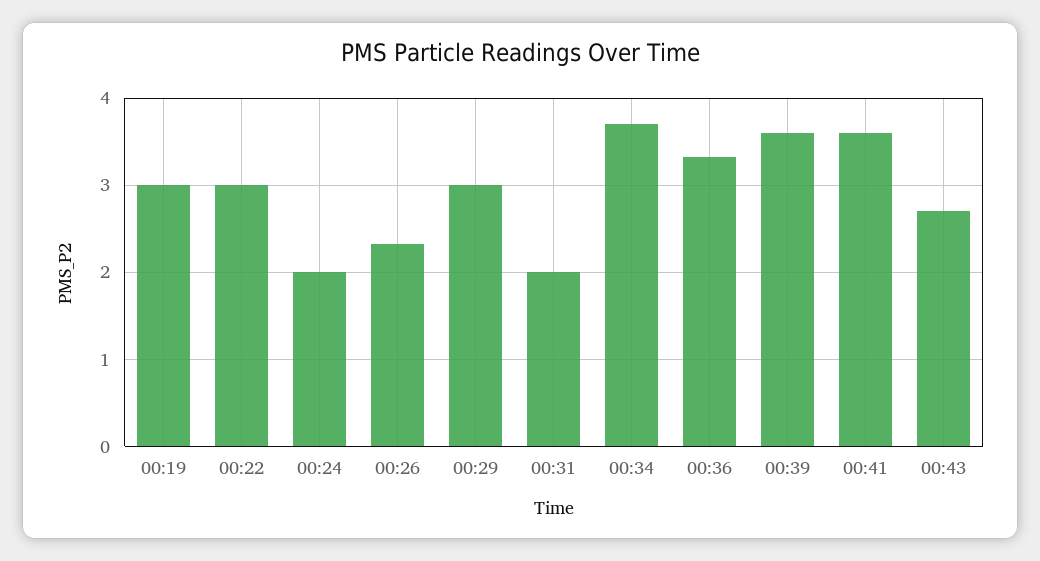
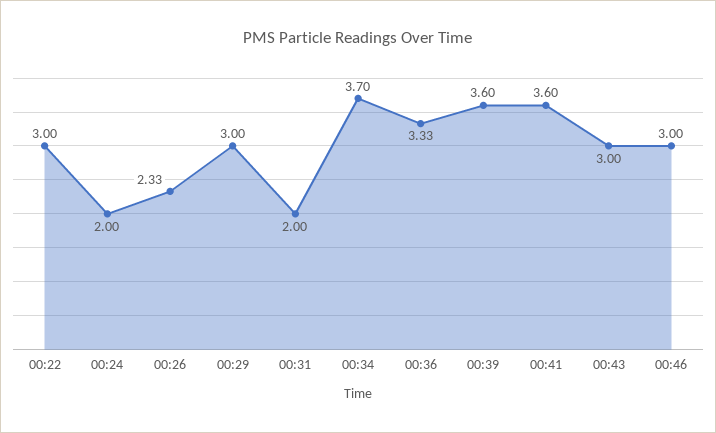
00:19: 3 -> none
00:43: 2.7 -> 3
00:46: none -> 3

